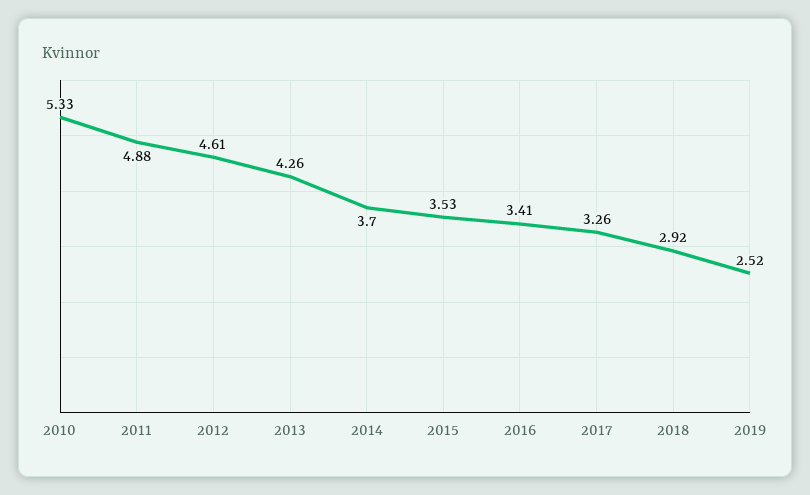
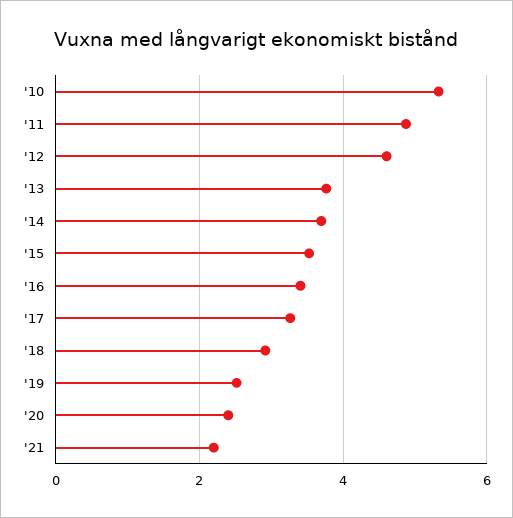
2013: 4.26 -> 3.8
'20: none -> 2.4
'21: none -> 2.2

